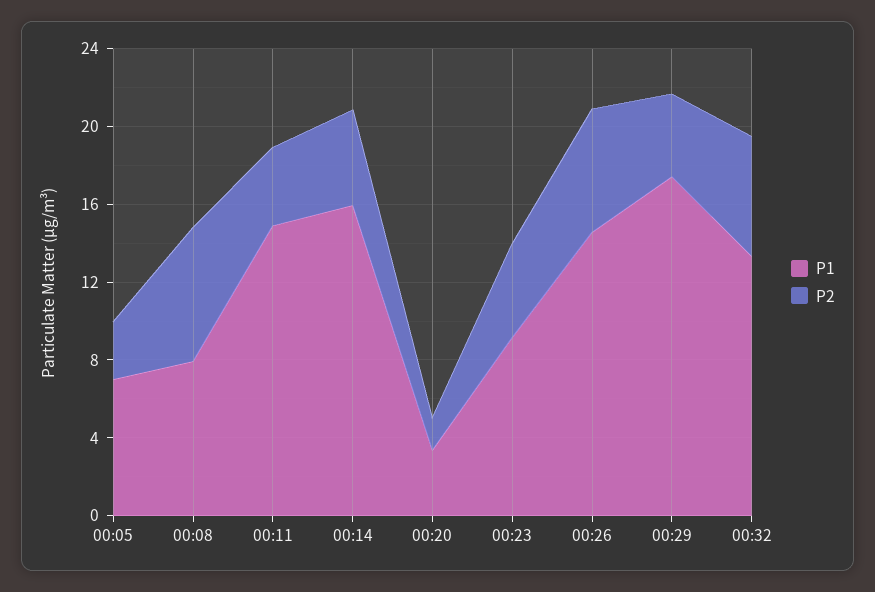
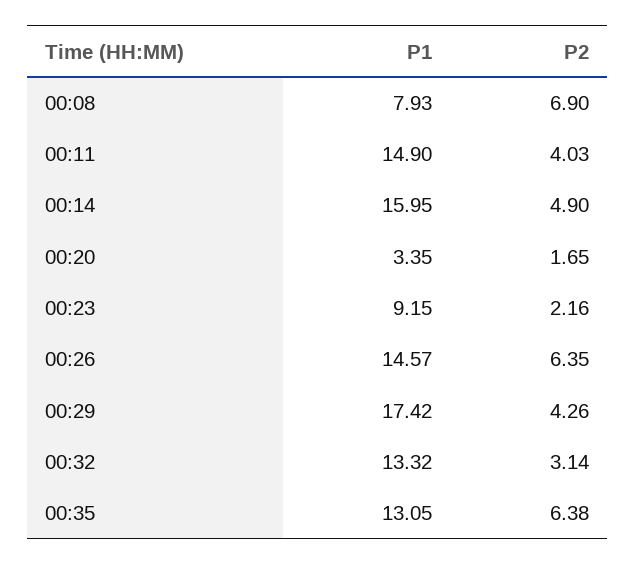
P1, 00:05: 7 -> none
P2, 00:05: 3 -> none
P2, 00:23: 5 -> 2.16
P2, 00:32: 6 -> 3.14
P1, 00:35: none -> 13.05
P2, 00:35: none -> 6.38

